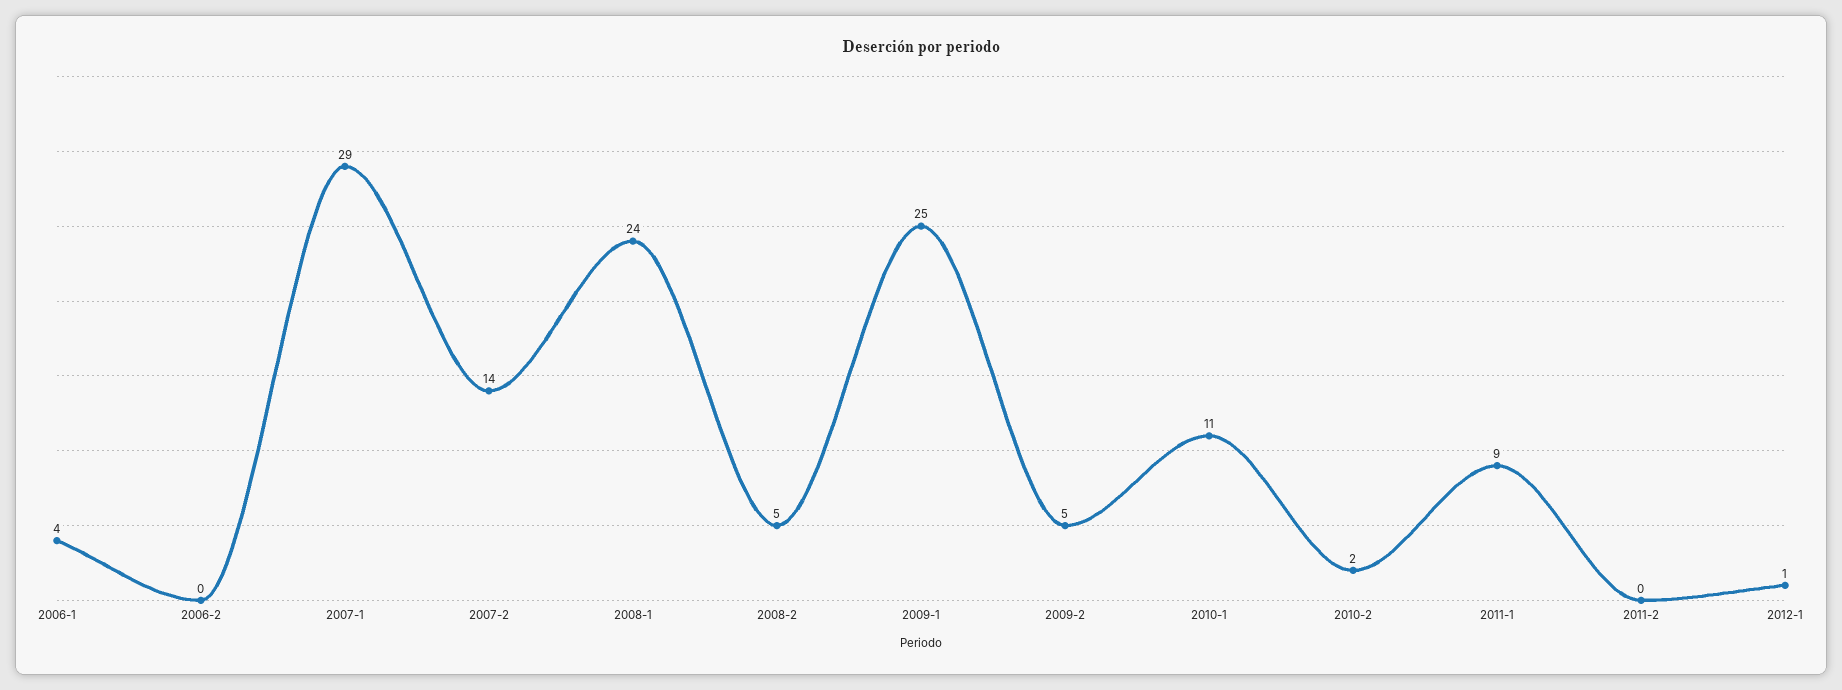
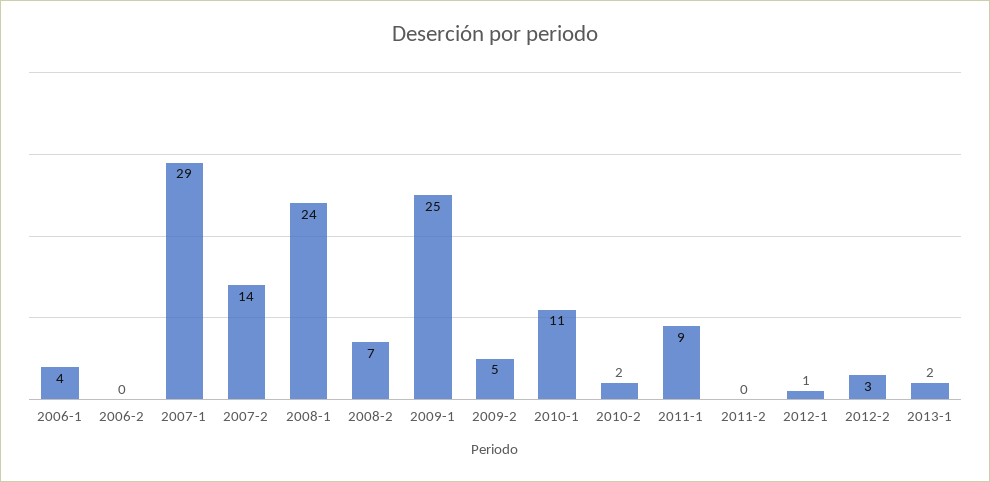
2008-2: 5 -> 7
2012-2: none -> 3
2013-1: none -> 2

